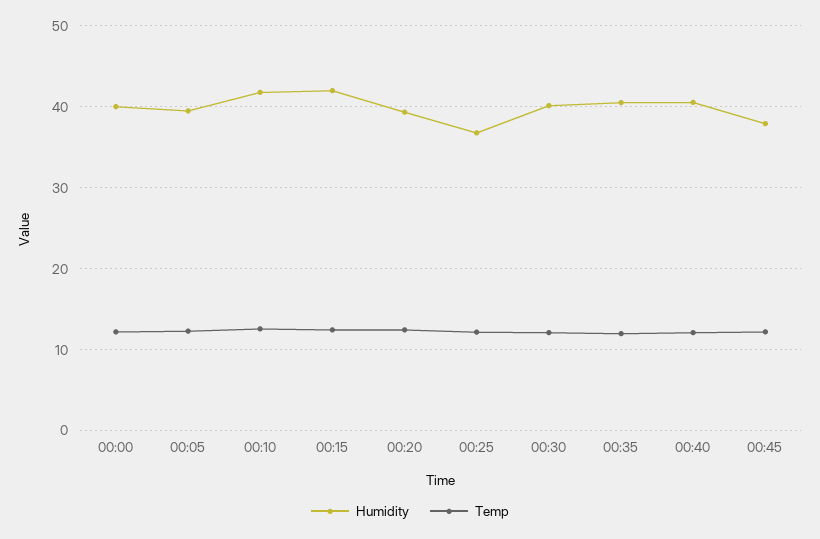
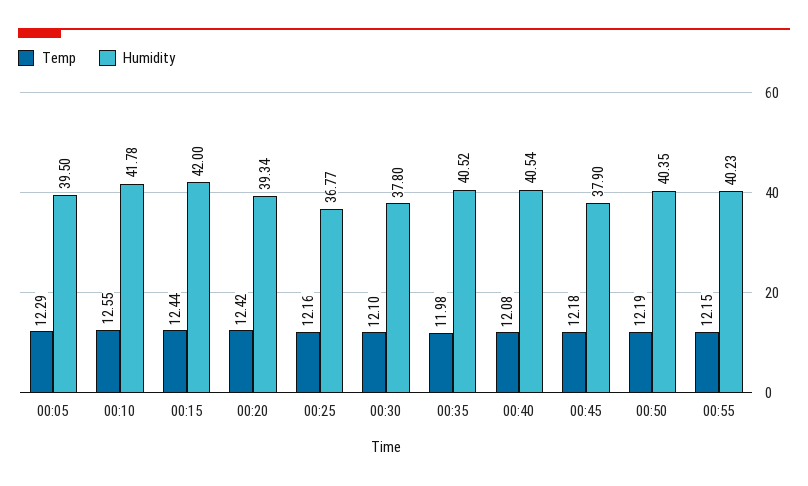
Humidity, 00:00: 40 -> none
Temp, 00:00: 12 -> none
Humidity, 00:30: 40 -> 37.8
Temp, 00:50: none -> 12.19
Humidity, 00:50: none -> 40.35
Temp, 00:55: none -> 12.15
Humidity, 00:55: none -> 40.23

